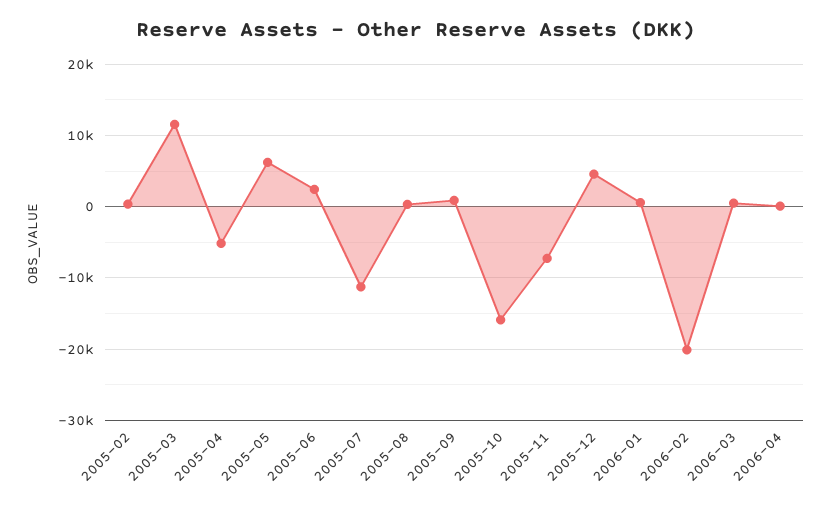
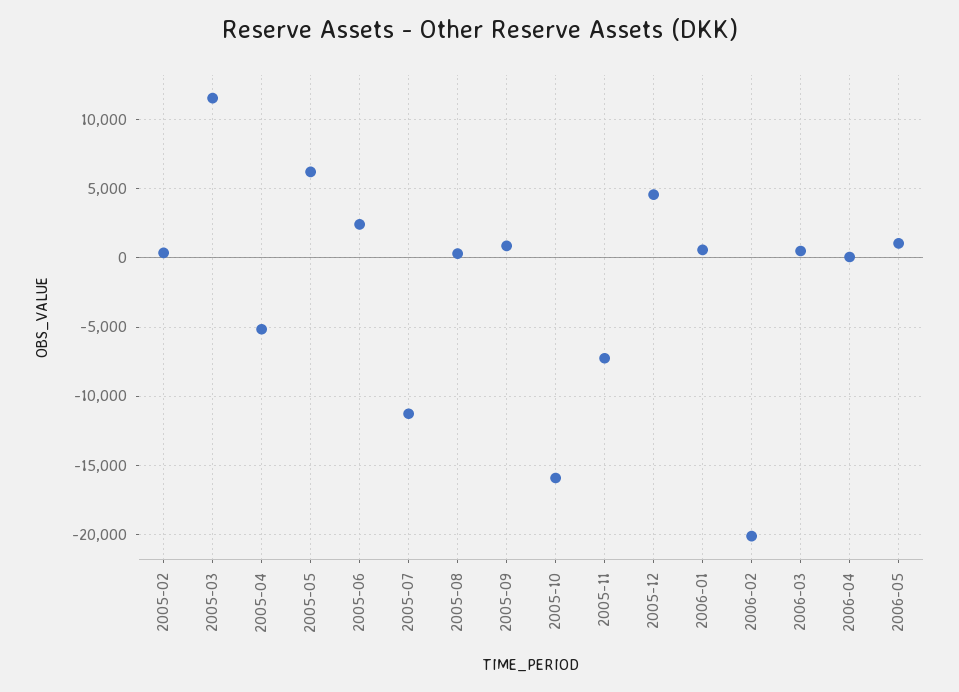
2006-05: none -> 1000

